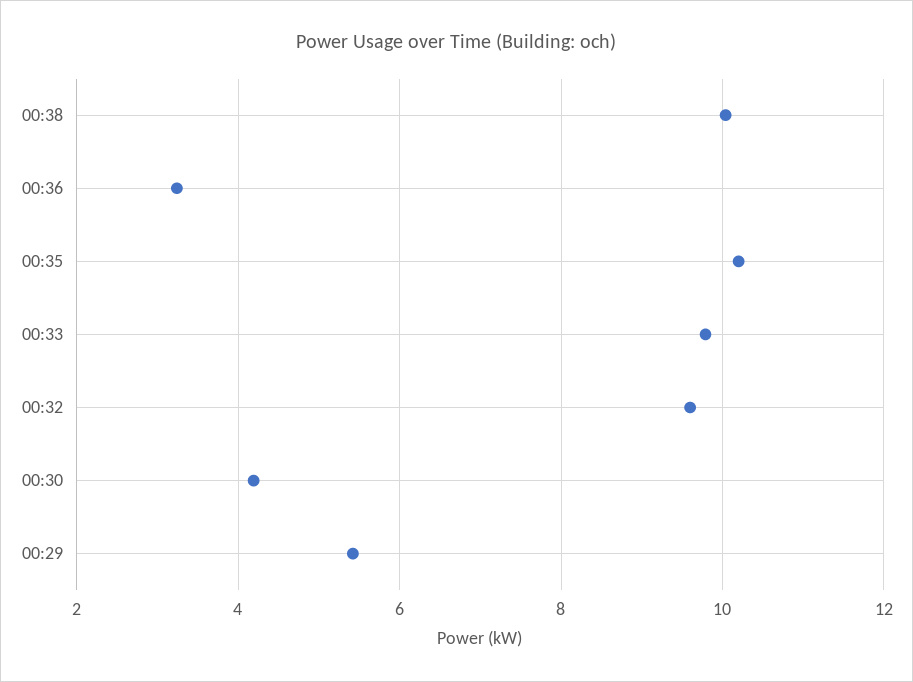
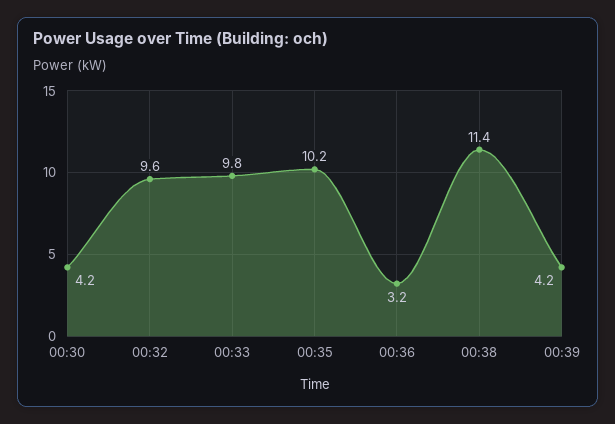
00:38: 10 -> 11.4
00:29: 5.4 -> none
00:39: none -> 4.2

